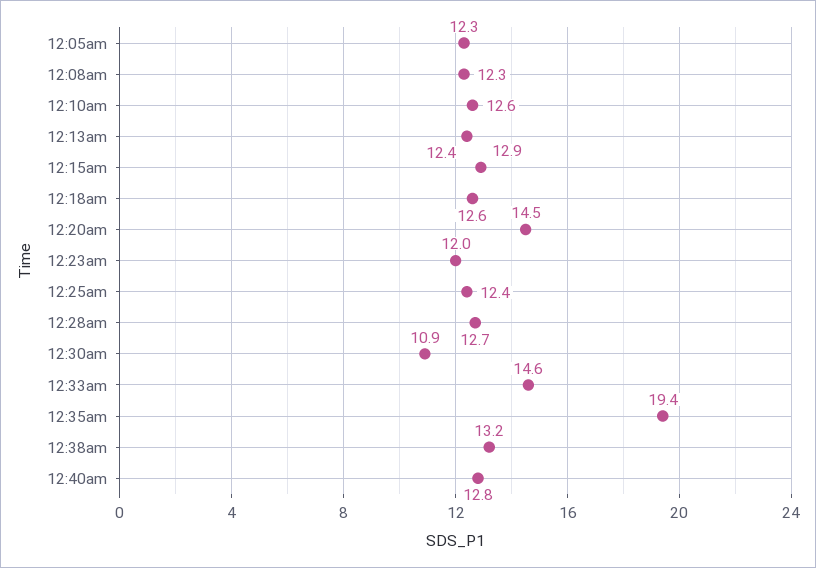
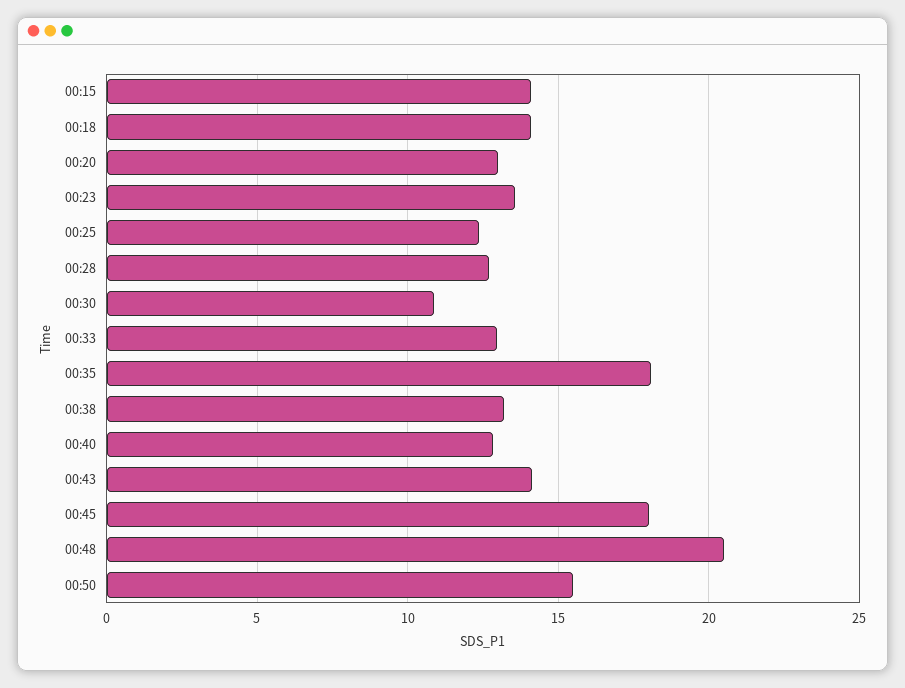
12:05am: 12.3 -> none
12:08am: 12.3 -> none
12:10am: 12.6 -> none
12:13am: 12.4 -> none
12:15am: 12.9 -> 14
12:18am: 12.6 -> 14
12:20am: 14.5 -> 13
12:23am: 12 -> 13.5
12:33am: 14.6 -> 13
12:35am: 19.4 -> 18
00:43: none -> 14
00:45: none -> 18
00:48: none -> 20.5
00:50: none -> 15.5

